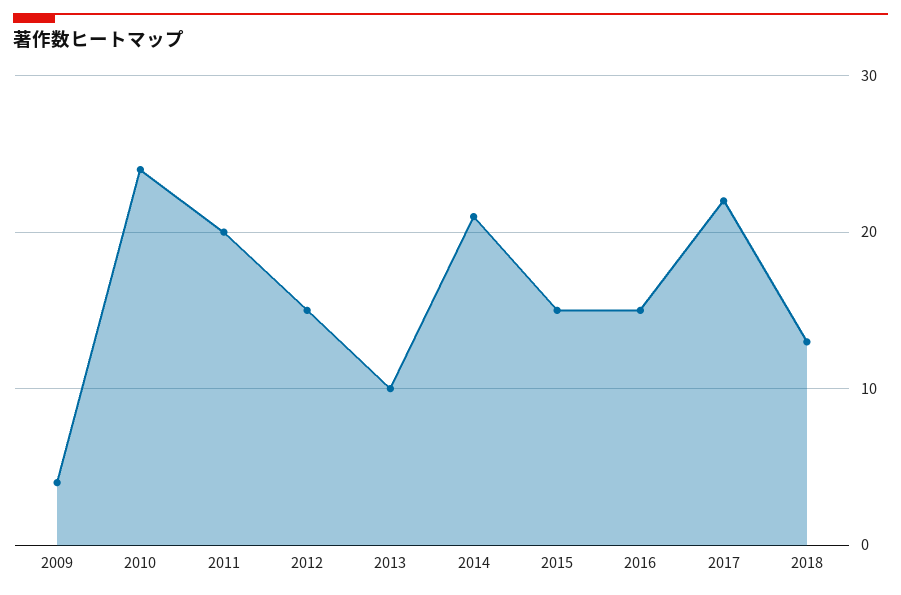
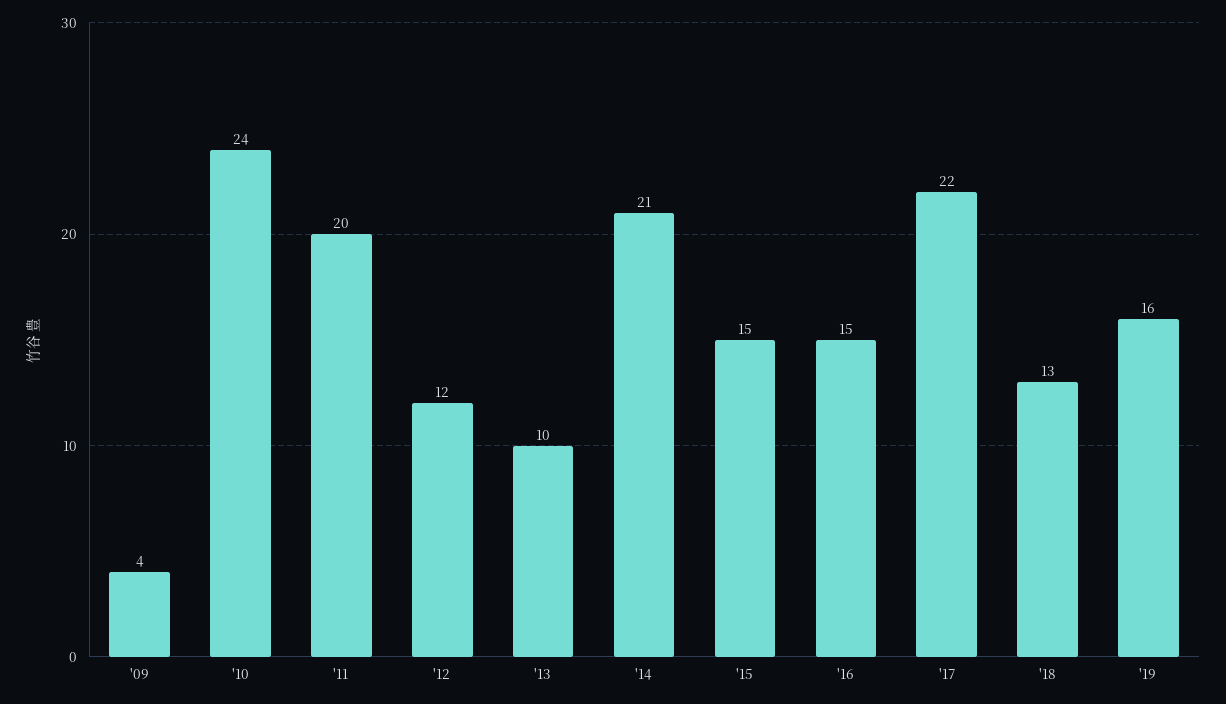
2012: 15 -> 12
'19: none -> 16

